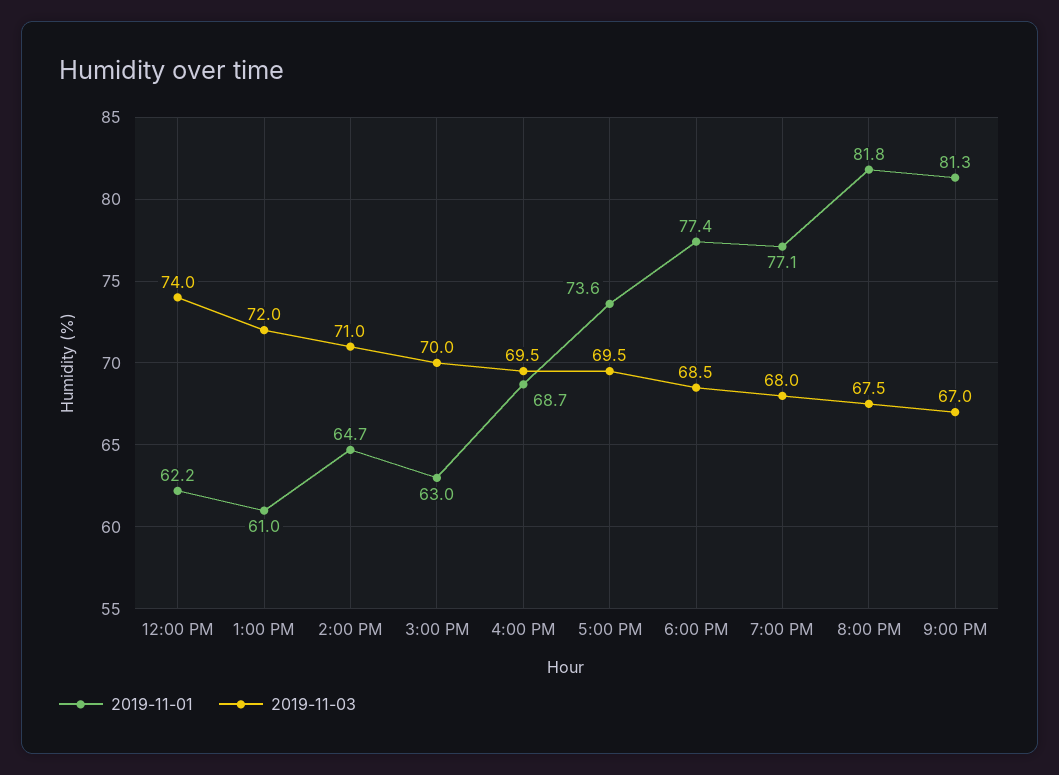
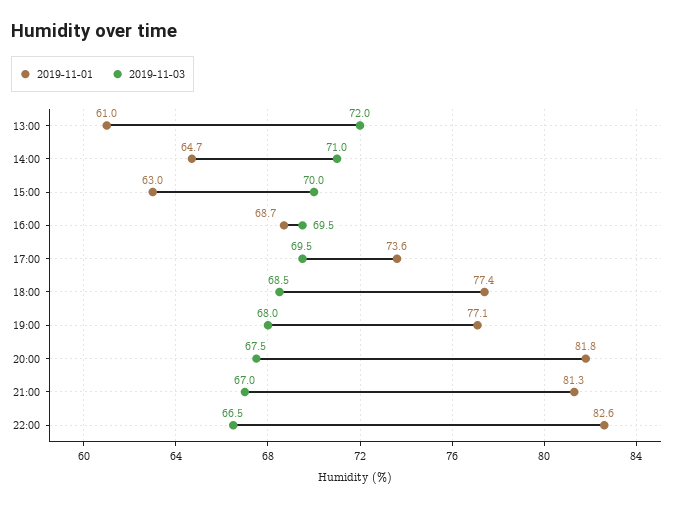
2019-11-01, 12:00 PM: 62.2 -> none
2019-11-03, 12:00 PM: 74 -> none
2019-11-01, 22:00: none -> 82.6
2019-11-03, 22:00: none -> 66.5

